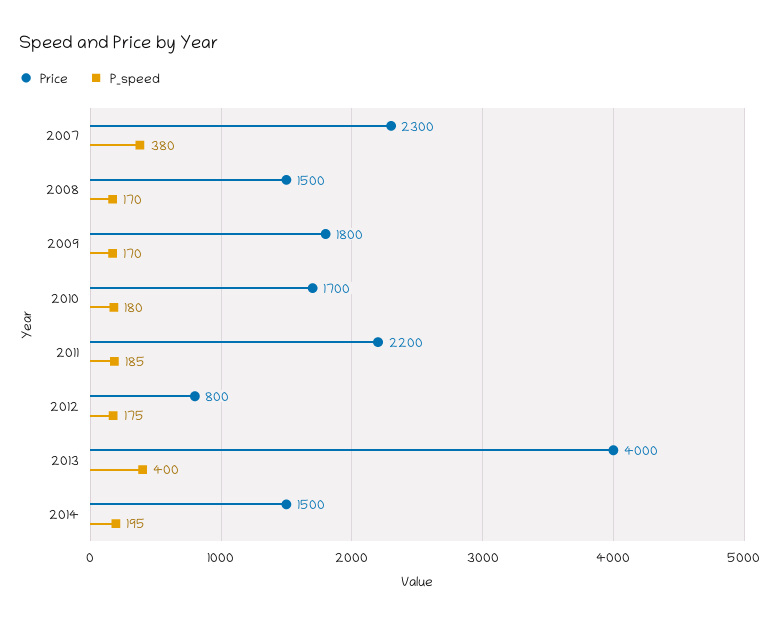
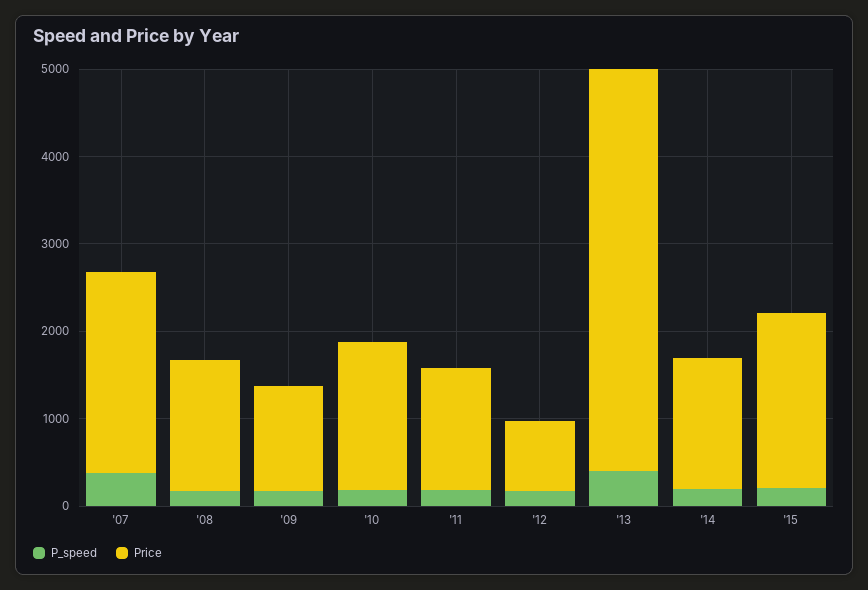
Price, 2009: 1800 -> 1200
Price, 2011: 2200 -> 1400
Price, 2013: 4000 -> 4600
P_speed, '15: none -> 200
Price, '15: none -> 2000

